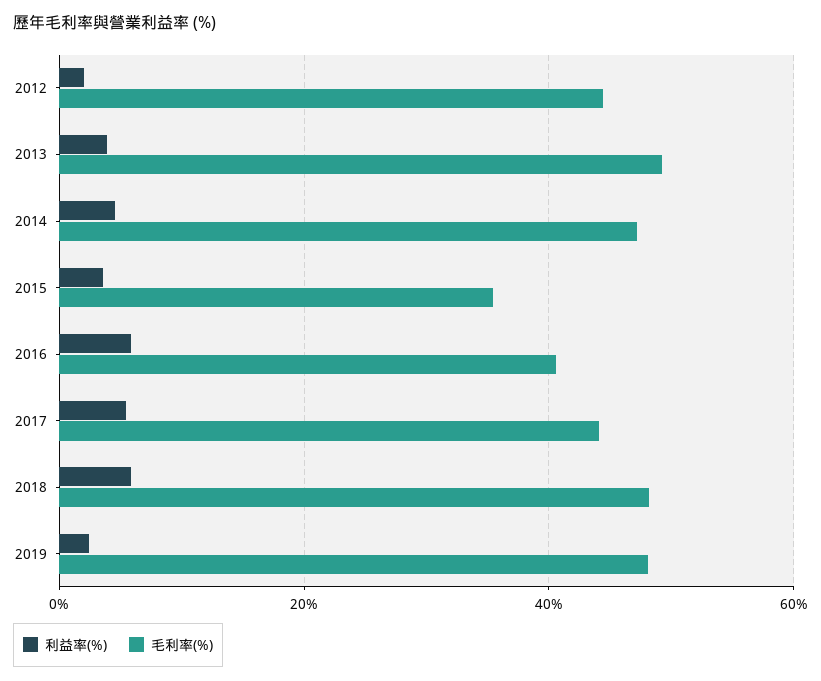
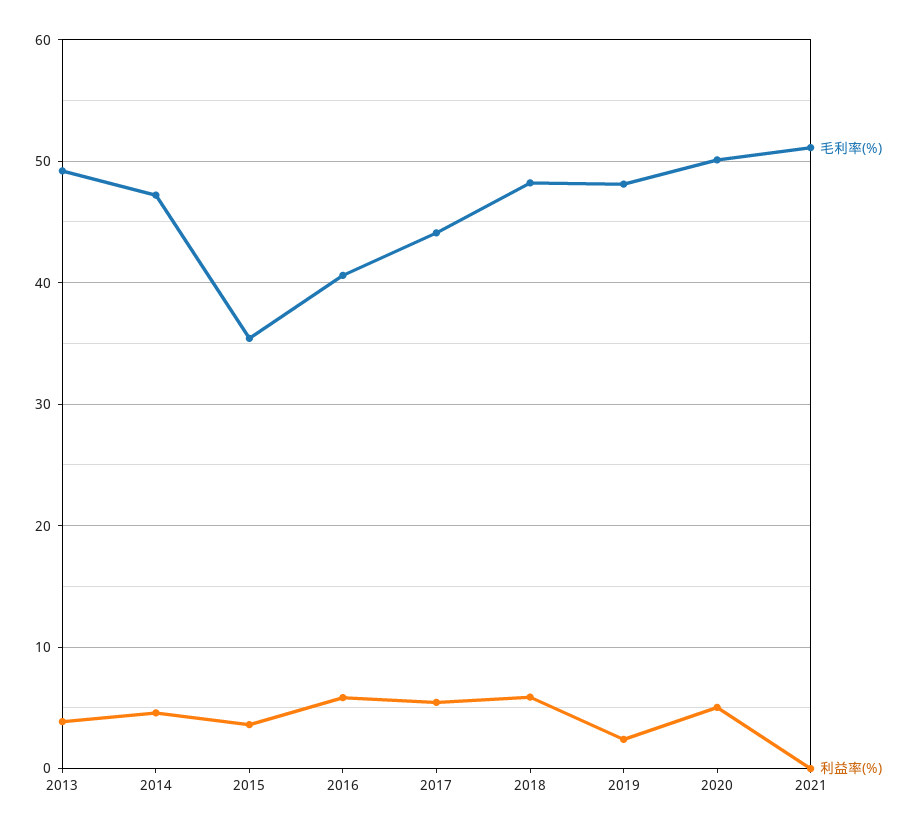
利益率(%), 2012: 2 -> none
毛利率(%), 2012: 44 -> none
毛利率(%), 2020: none -> 50
利益率(%), 2020: none -> 5
毛利率(%), 2021: none -> 51
利益率(%), 2021: none -> 0

